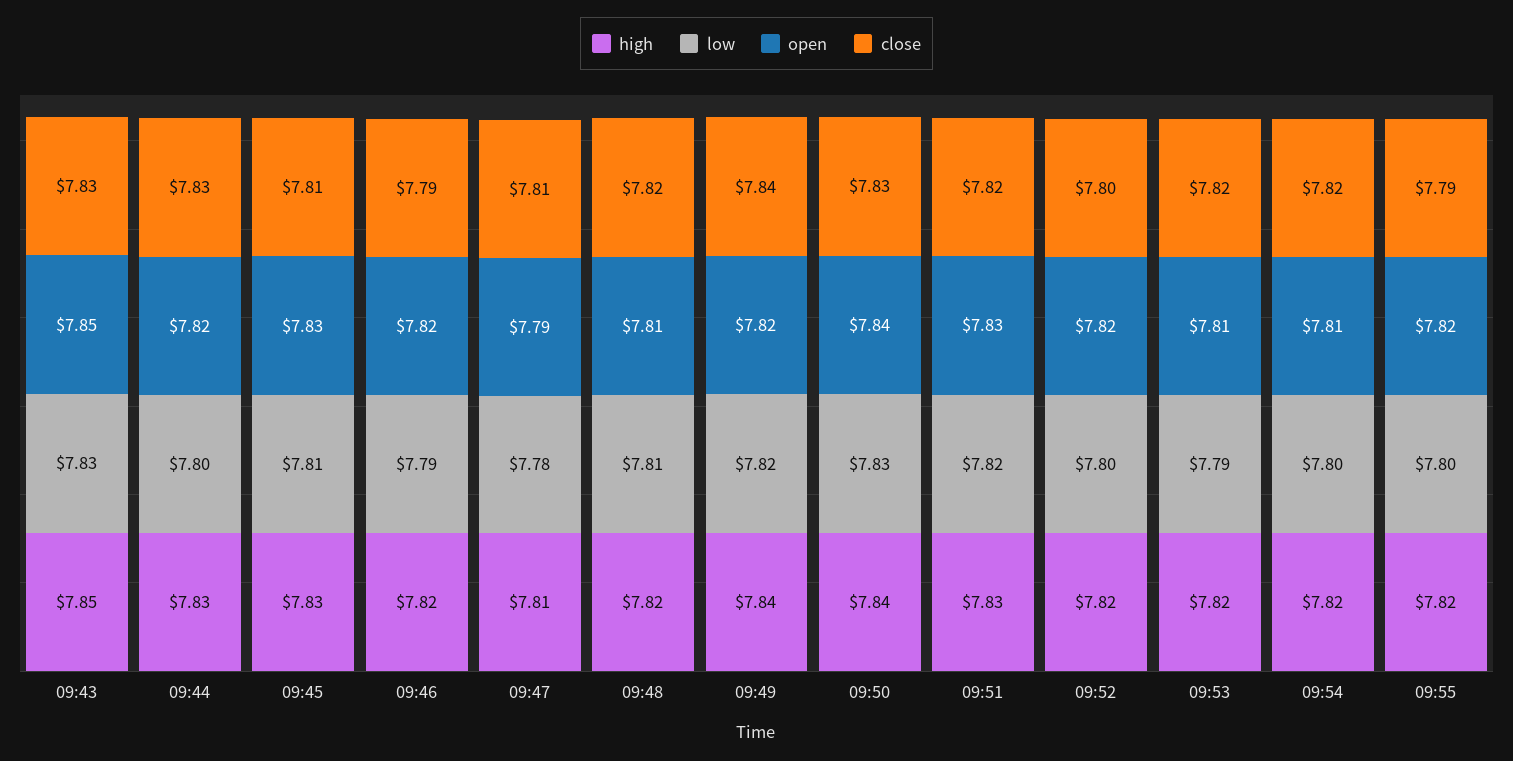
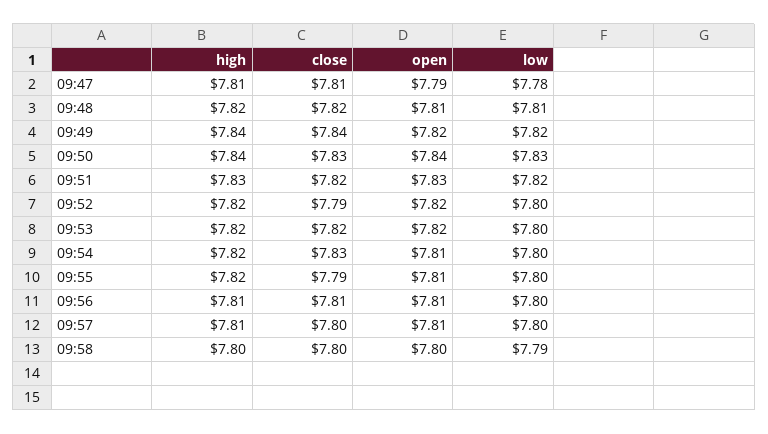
high, 09:43: 7.85 -> none
low, 09:43: 7.83 -> none
open, 09:43: 7.85 -> none
close, 09:43: 7.83 -> none
high, 09:44: 7.83 -> none
low, 09:44: 7.8 -> none
open, 09:44: 7.82 -> none
close, 09:44: 7.83 -> none
high, 09:45: 7.83 -> none
low, 09:45: 7.81 -> none
open, 09:45: 7.83 -> none
close, 09:45: 7.81 -> none
high, 09:46: 7.82 -> none
low, 09:46: 7.79 -> none
open, 09:46: 7.82 -> none
close, 09:46: 7.79 -> none
close, 09:52: 7.8 -> 7.79
low, 09:53: 7.79 -> 7.8
open, 09:53: 7.81 -> 7.82
close, 09:54: 7.82 -> 7.83
open, 09:55: 7.82 -> 7.81
high, 09:56: none -> 7.81
close, 09:56: none -> 7.81
open, 09:56: none -> 7.81
low, 09:56: none -> 7.8
high, 09:57: none -> 7.81
close, 09:57: none -> 7.8
open, 09:57: none -> 7.81
low, 09:57: none -> 7.8
high, 09:58: none -> 7.8
close, 09:58: none -> 7.8
open, 09:58: none -> 7.8
low, 09:58: none -> 7.79

